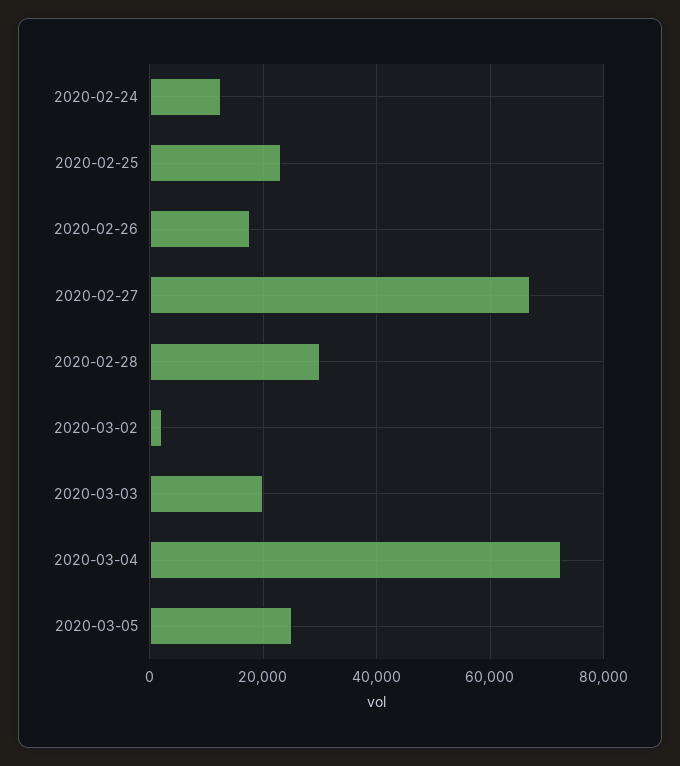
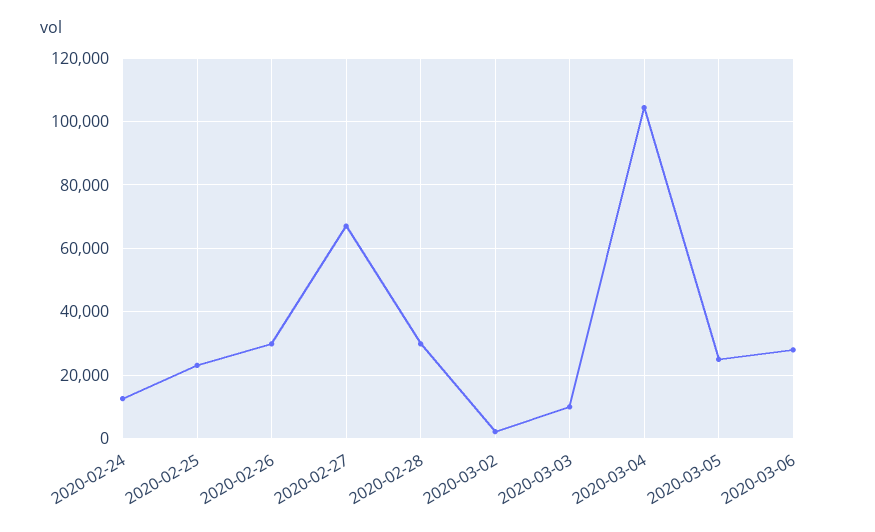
2020-02-26: 18000 -> 30000
2020-03-03: 20000 -> 10000
2020-03-04: 72000 -> 104000
2020-03-06: none -> 28000

